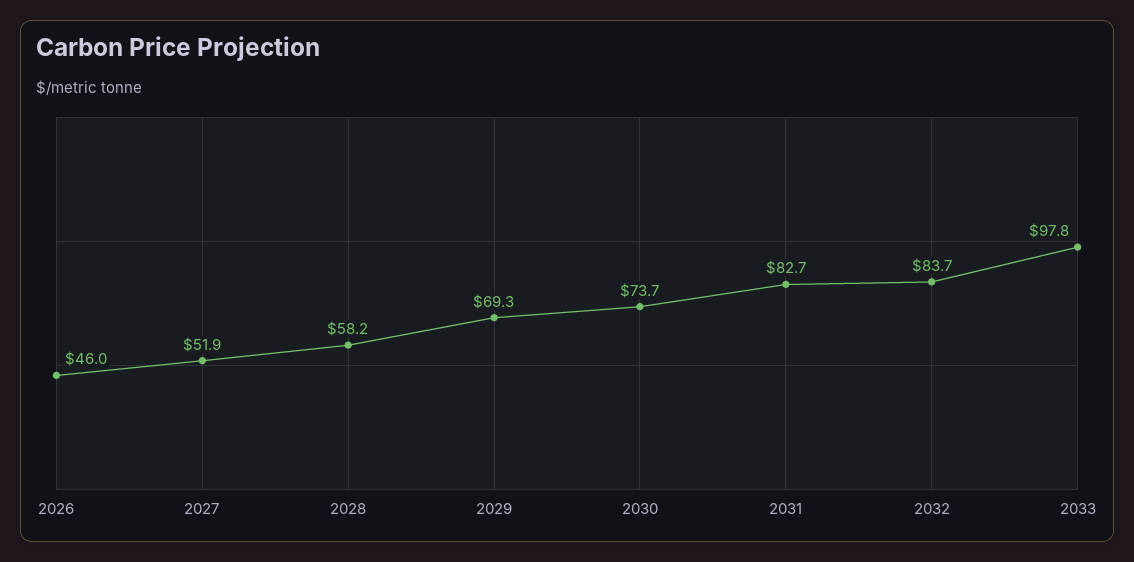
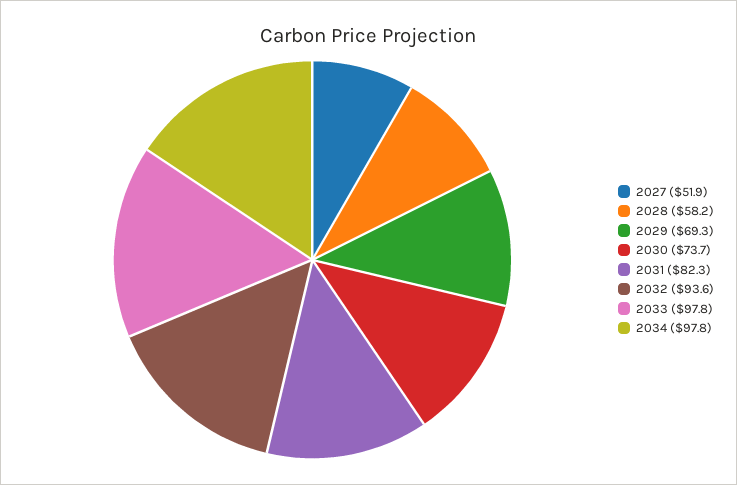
2026: 46 -> none
2031: 82.7 -> 82.3
2032: 83.7 -> 93.6
2034: none -> 97.8

